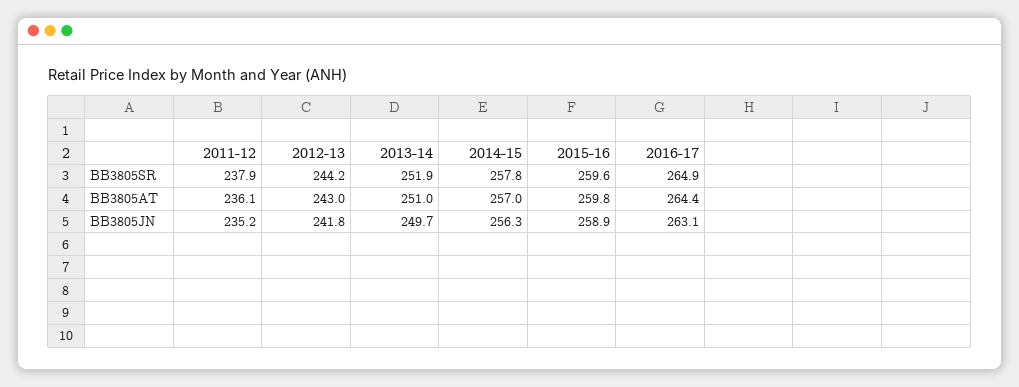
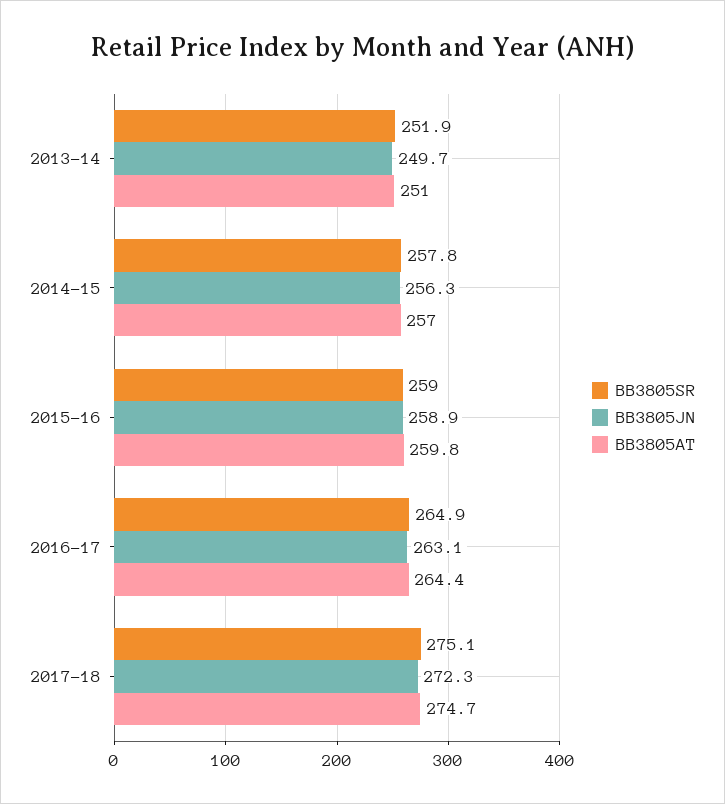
BB3805SR, 2011-12: 237.9 -> none
BB3805SR, 2012-13: 244.2 -> none
BB3805SR, 2015-16: 259.6 -> 259
BB3805AT, 2011-12: 236.1 -> none
BB3805AT, 2012-13: 243 -> none
BB3805JN, 2011-12: 235.2 -> none
BB3805JN, 2012-13: 241.8 -> none
BB3805SR, 2017-18: none -> 275.1
BB3805JN, 2017-18: none -> 272.3
BB3805AT, 2017-18: none -> 274.7

